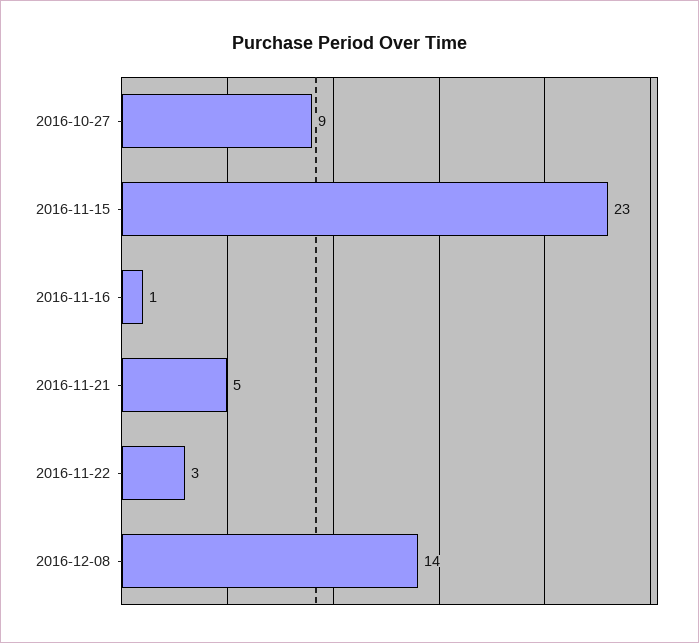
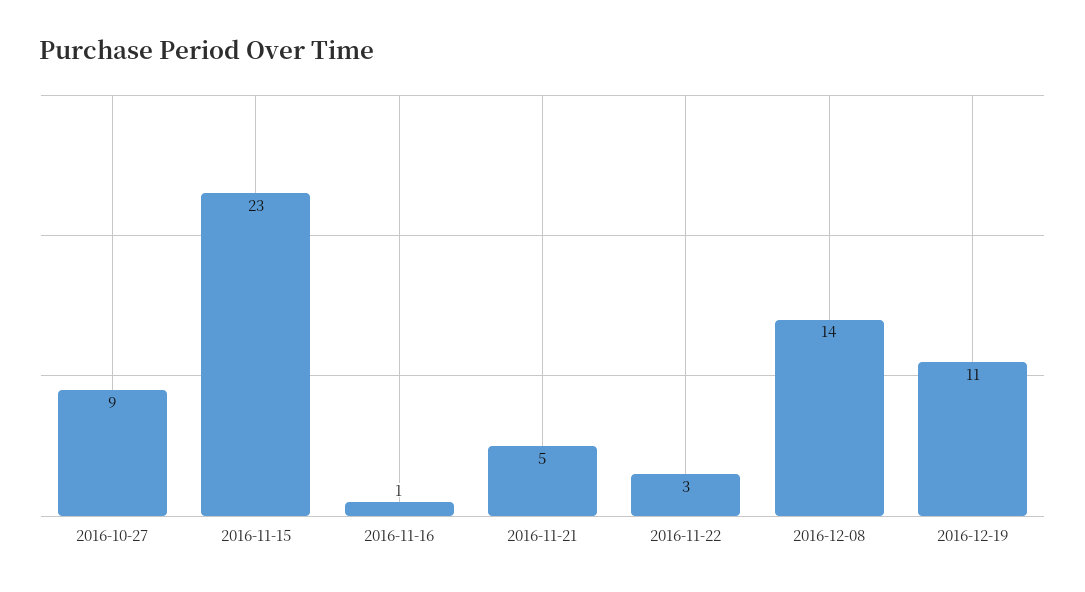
2016-12-19: none -> 11

